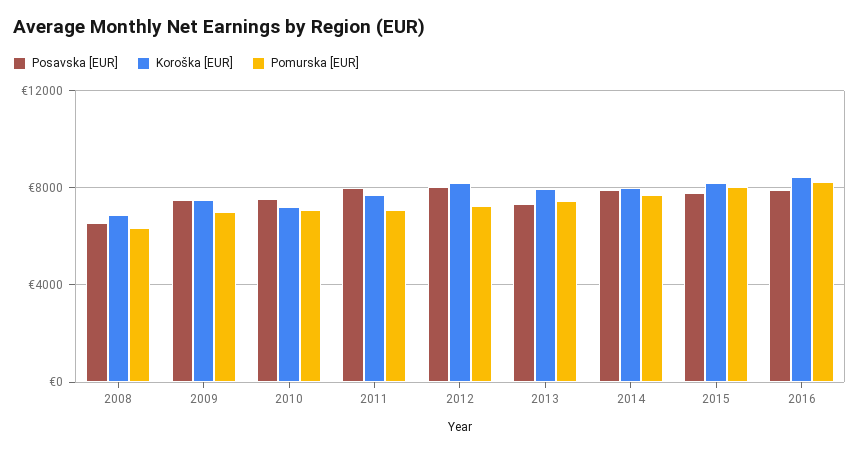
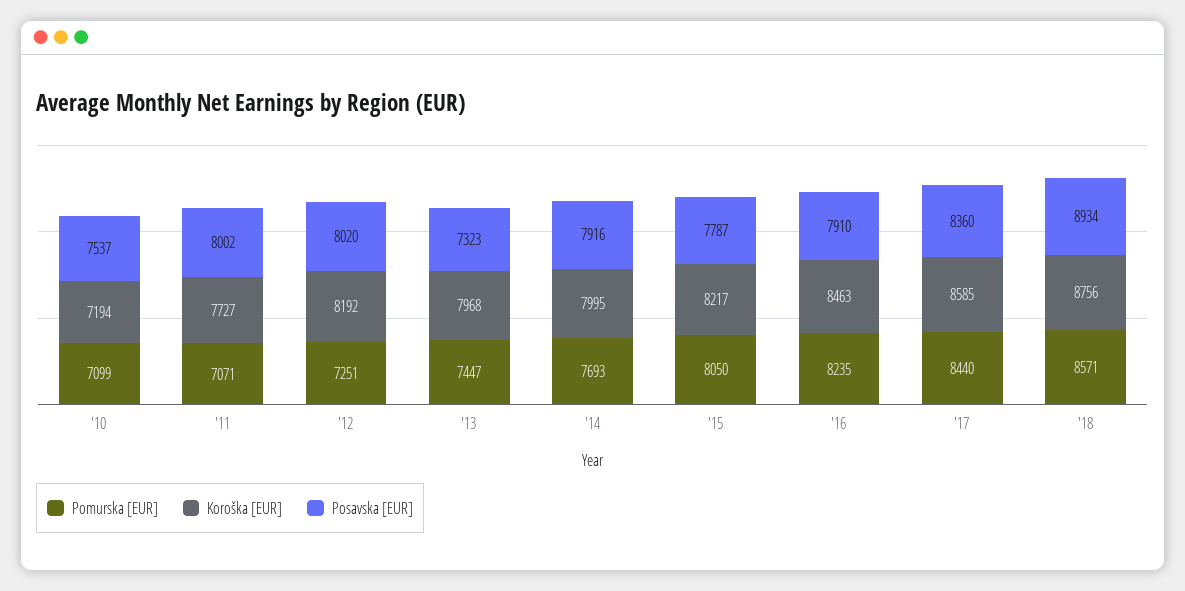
Posavska [EUR], 2008: 6500 -> none
Koroška [EUR], 2008: 7000 -> none
Pomurska [EUR], 2008: 6500 -> none
Posavska [EUR], 2009: 7500 -> none
Koroška [EUR], 2009: 7500 -> none
Pomurska [EUR], 2009: 7000 -> none
Pomurska [EUR], '17: none -> 8440
Koroška [EUR], '17: none -> 8585
Posavska [EUR], '17: none -> 8360
Pomurska [EUR], '18: none -> 8571
Koroška [EUR], '18: none -> 8756
Posavska [EUR], '18: none -> 8934

